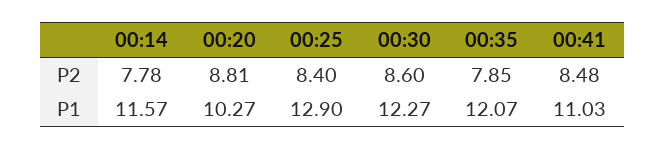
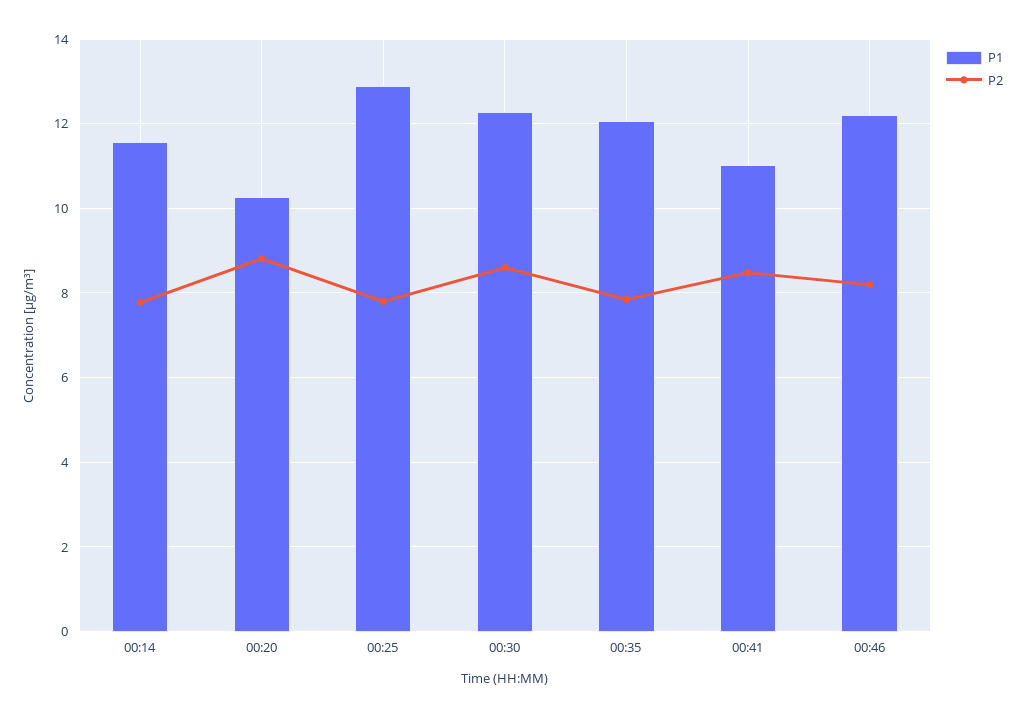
P2, 00:25: 8.4 -> 7.8
P1, 00:46: none -> 12.2
P2, 00:46: none -> 8.2

